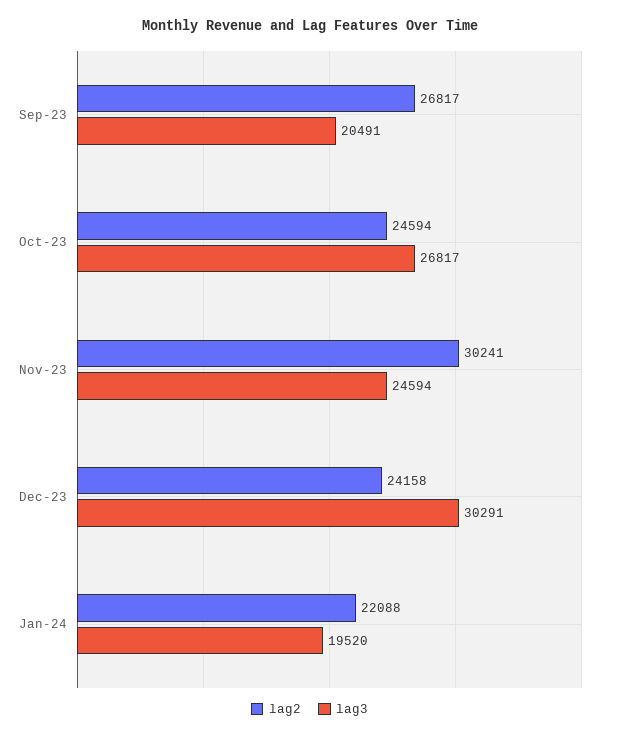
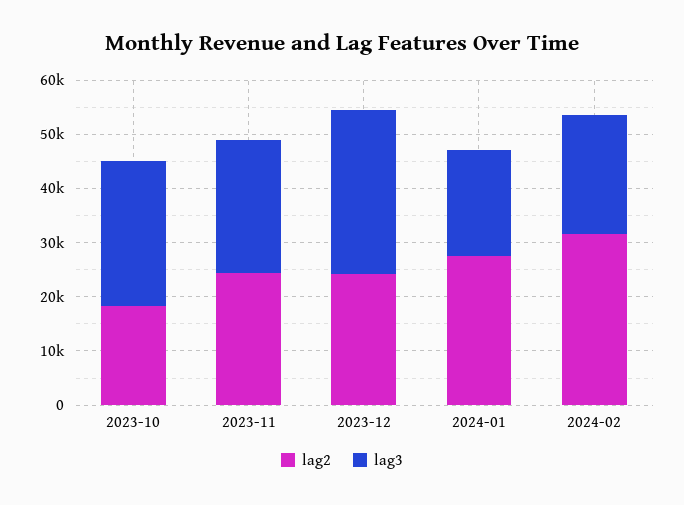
lag2, Sep-23: 26817 -> none
lag3, Sep-23: 20491 -> none
lag2, Oct-23: 24594 -> 18000
lag2, Nov-23: 30241 -> 24000
lag2, Jan-24: 22088 -> 28000
lag2, 2024-02: none -> 32000
lag3, 2024-02: none -> 22000

